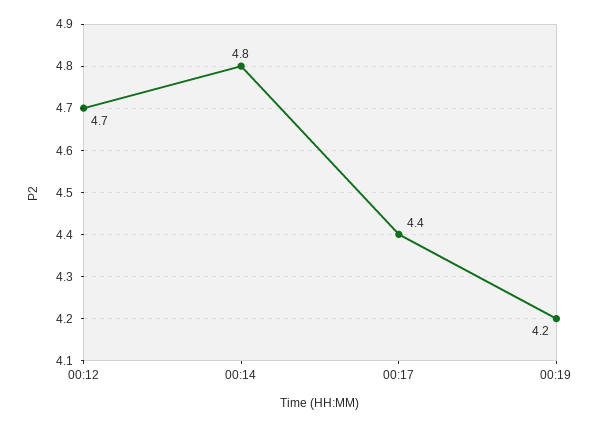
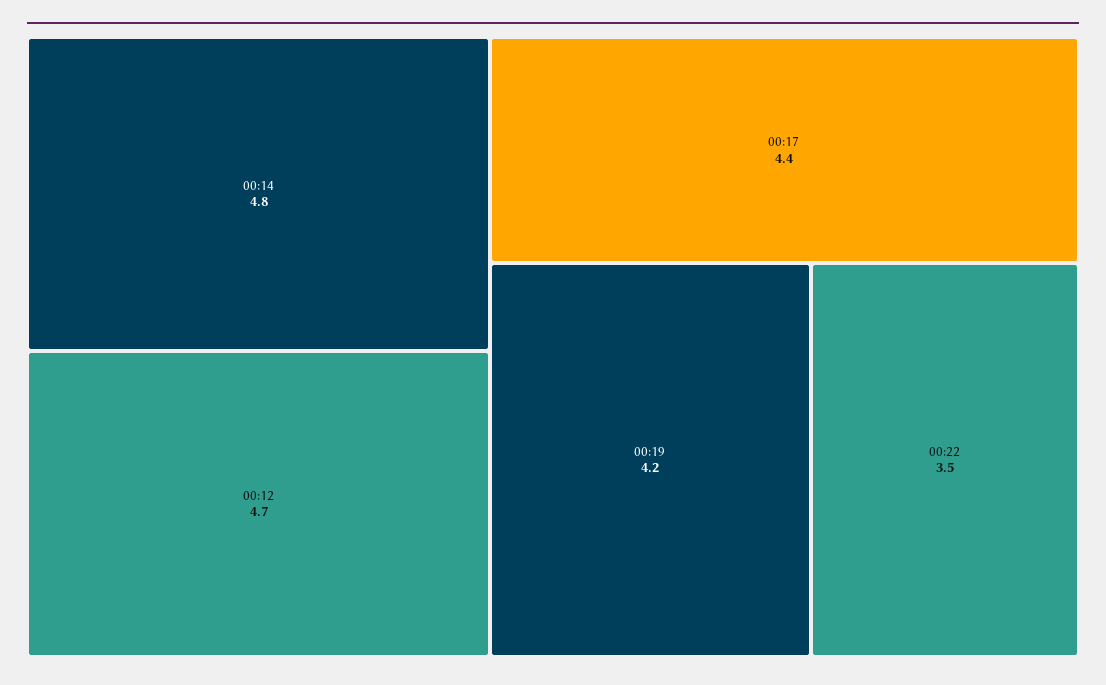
00:22: none -> 3.5

